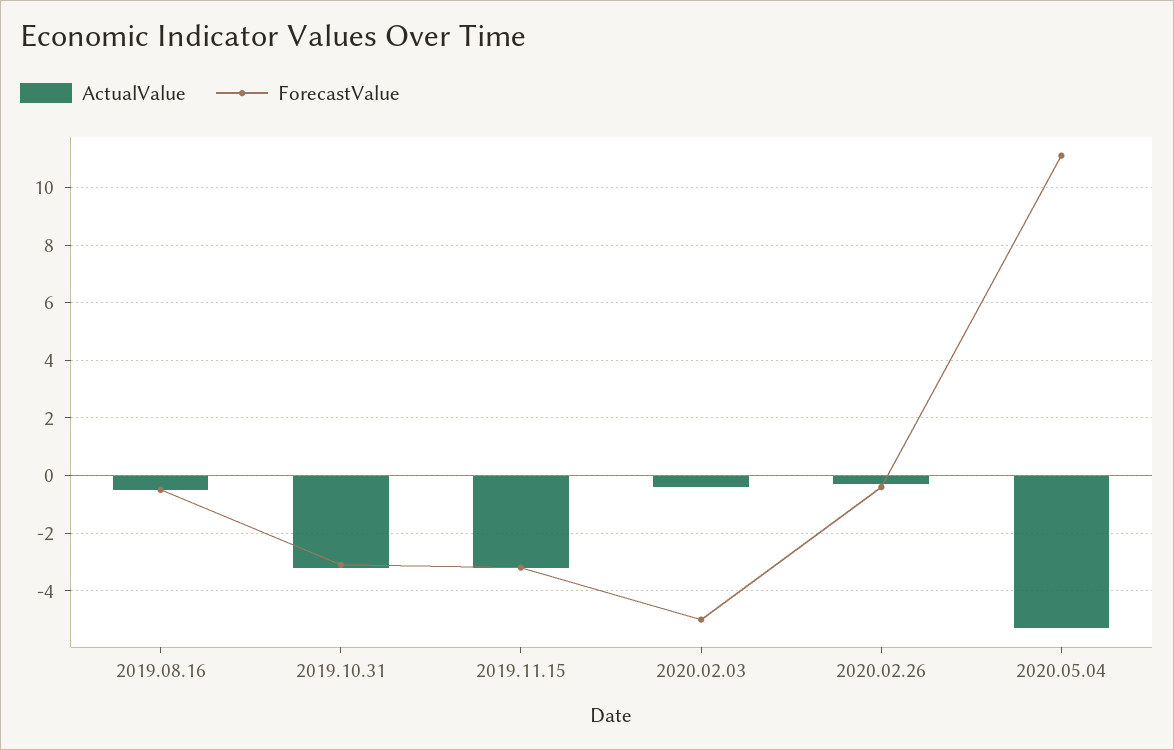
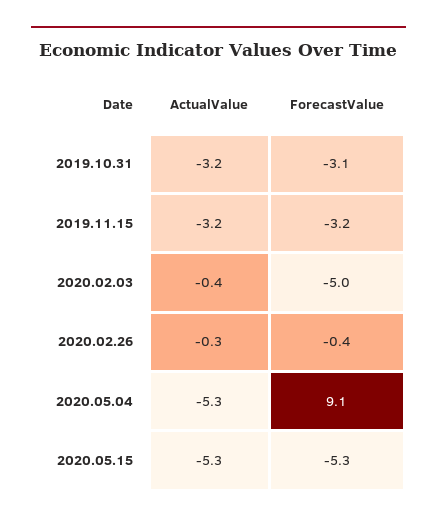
ActualValue, 2019.08.16: -0.5 -> none
ForecastValue, 2019.08.16: -0.5 -> none
ForecastValue, 2020.05.04: 11 -> 9.1
ActualValue, 2020.05.15: none -> -5.3
ForecastValue, 2020.05.15: none -> -5.3

